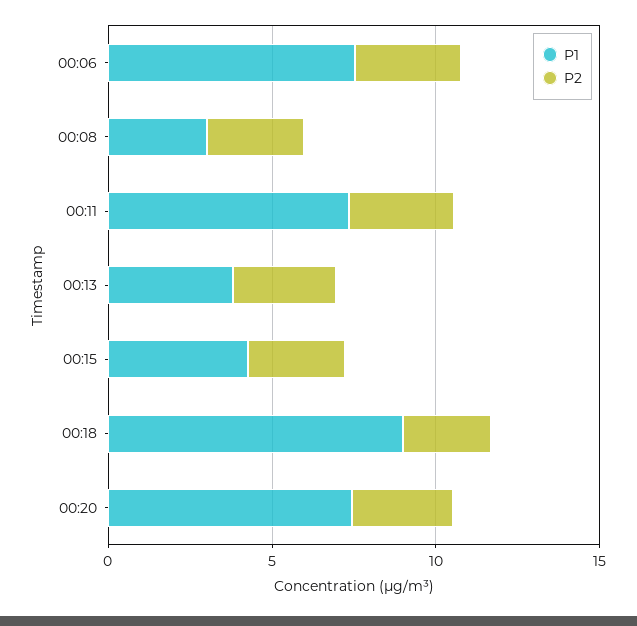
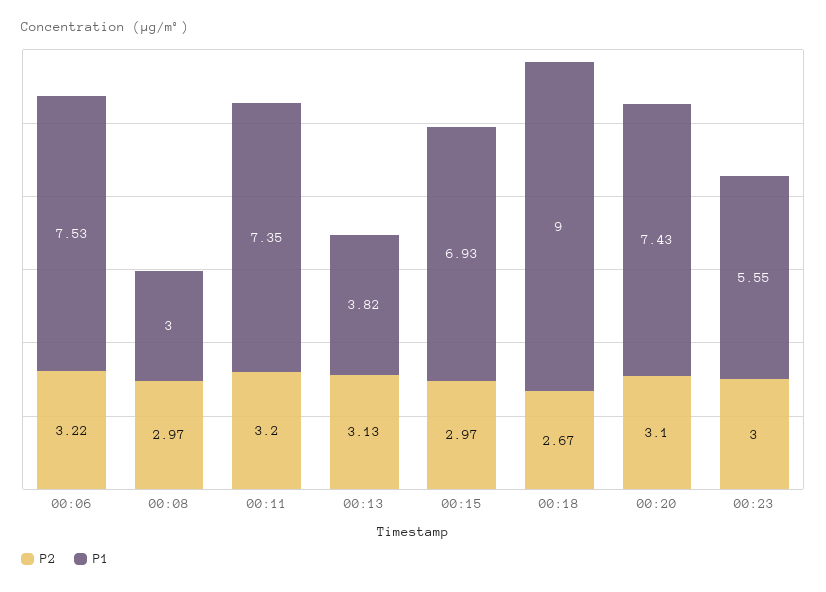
P1, 00:15: 4 -> 6.93
P2, 00:23: none -> 3
P1, 00:23: none -> 5.55

